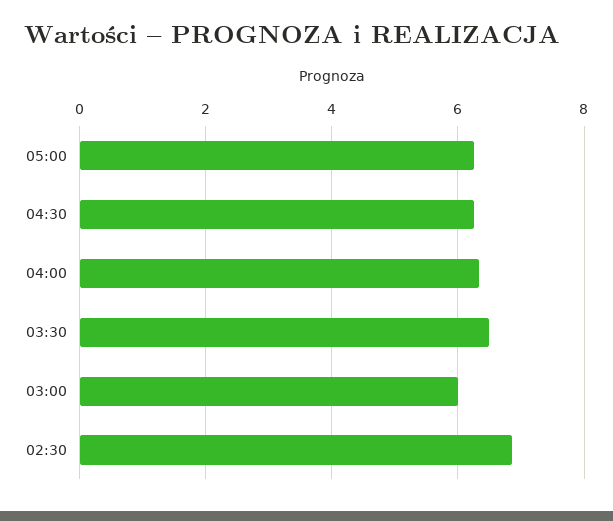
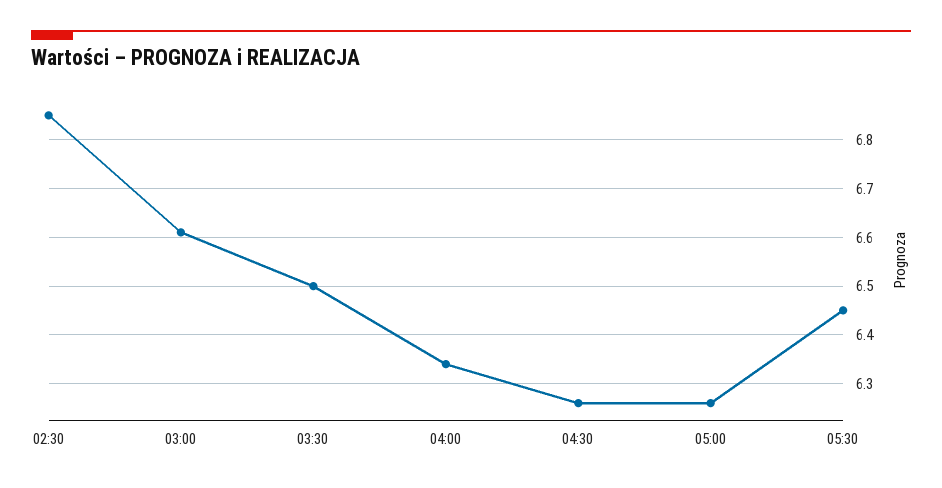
03:00: 6 -> 6.6
05:30: none -> 6.45

